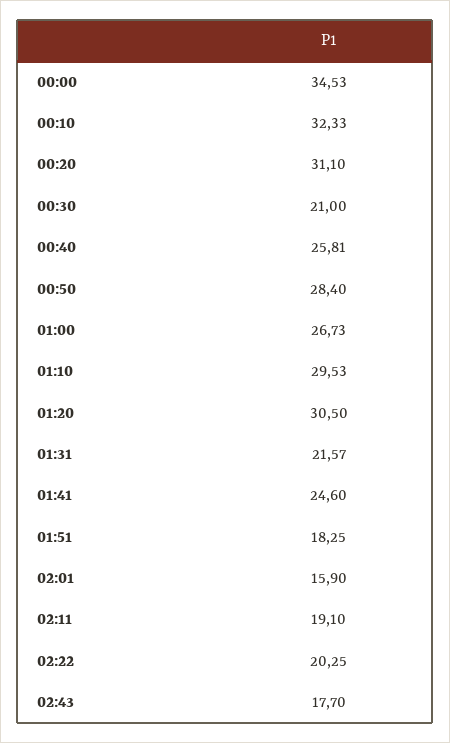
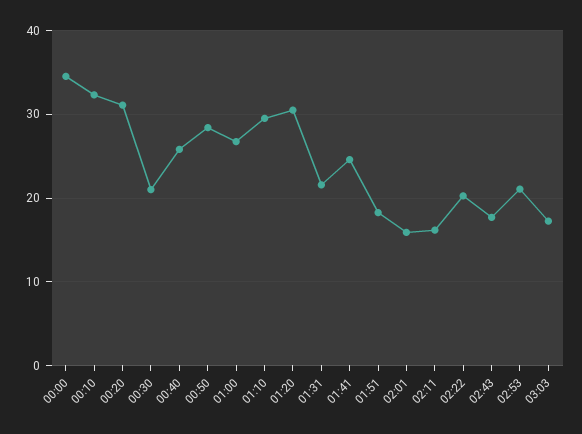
02:11: 19.1 -> 16
02:53: none -> 21
03:03: none -> 17

